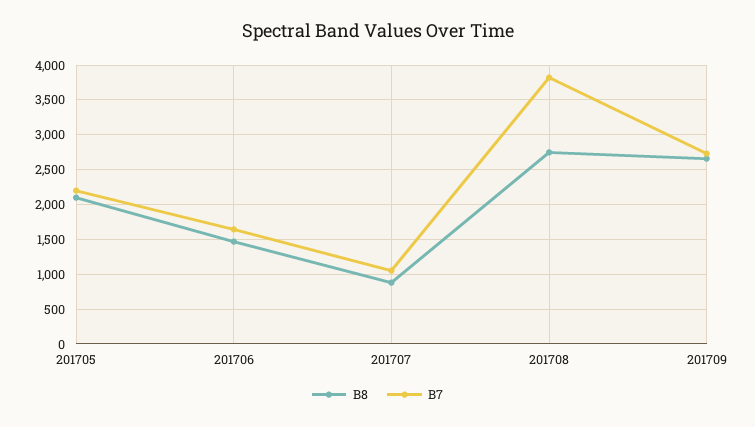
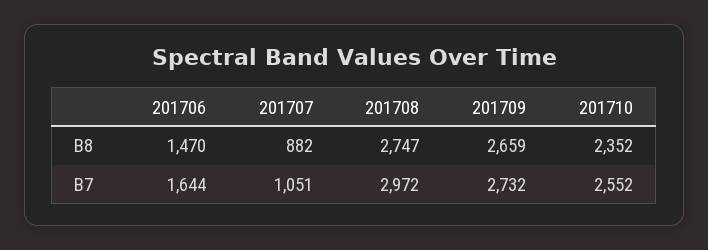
B8, 201705: 2100 -> none
B7, 201705: 2200 -> none
B7, 201708: 3800 -> 2972
B8, 201710: none -> 2352
B7, 201710: none -> 2552

